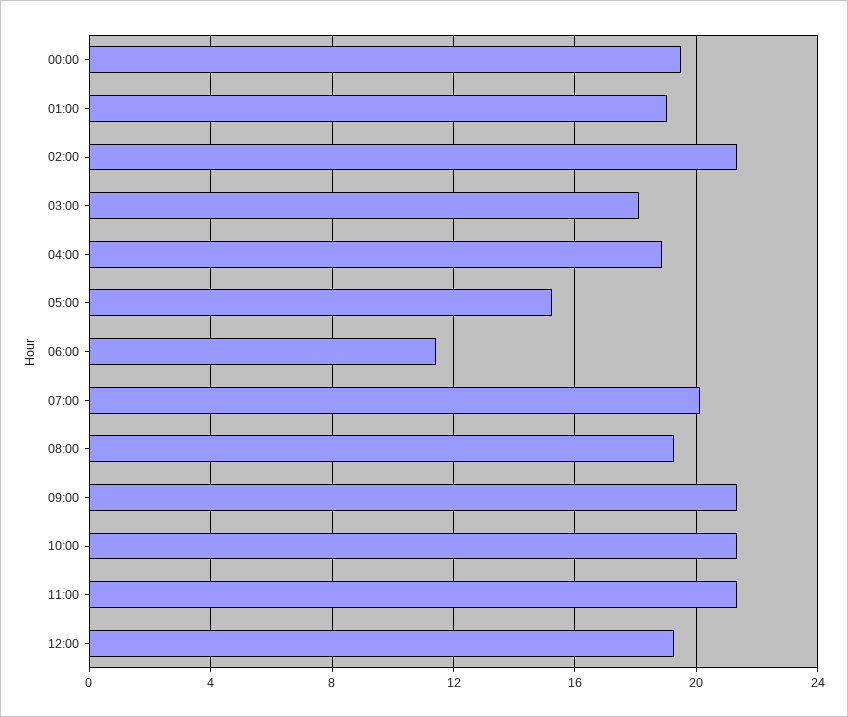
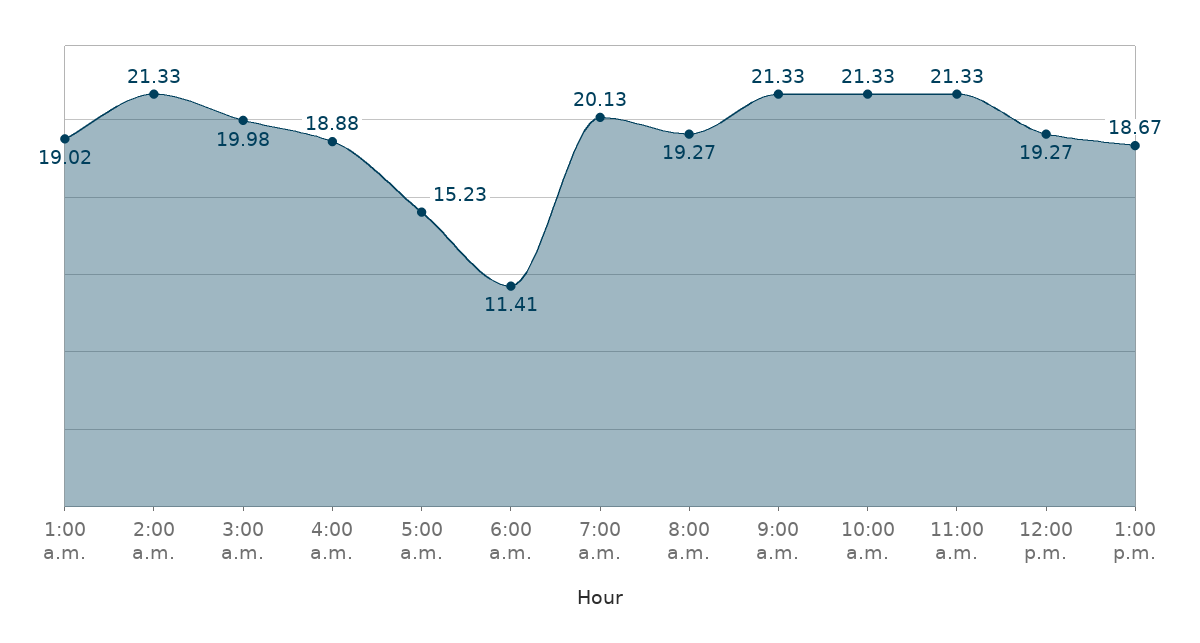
00:00: 19.5 -> none
03:00: 18 -> 19.98
1:00 p.m.: none -> 18.67

